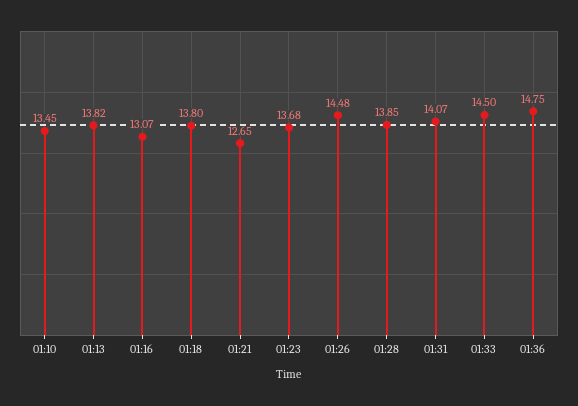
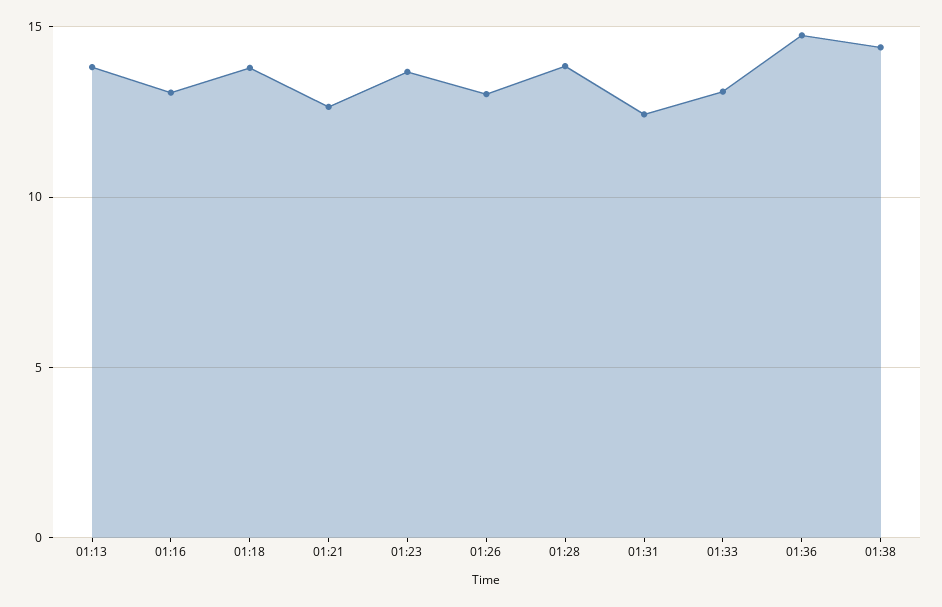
01:10: 13.45 -> none
01:26: 14.48 -> 13
01:31: 14.07 -> 12.5
01:33: 14.5 -> 13
01:38: none -> 14.5

